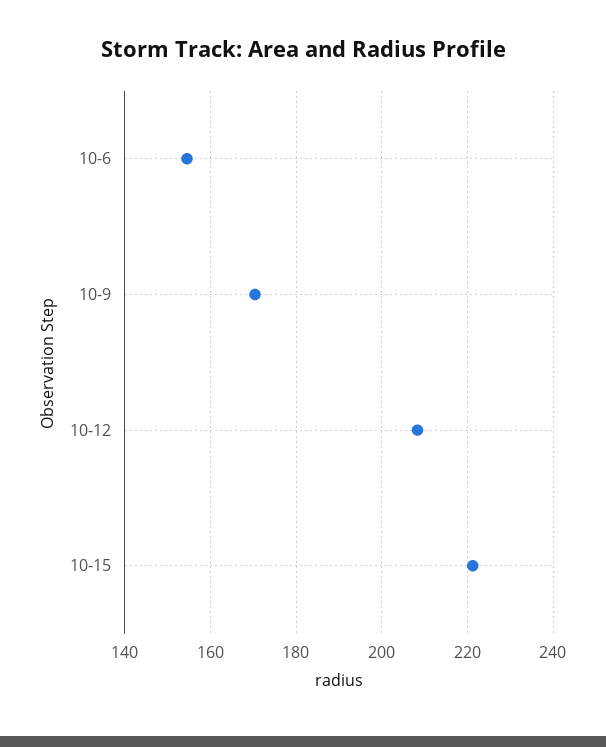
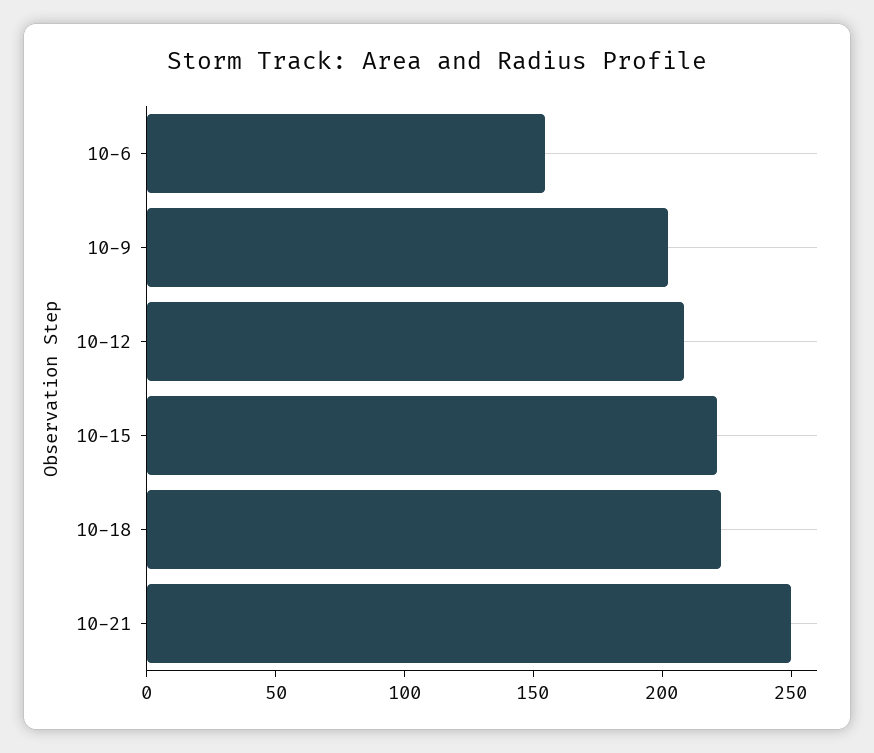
10-9: 170 -> 200
10-18: none -> 220
10-21: none -> 250

